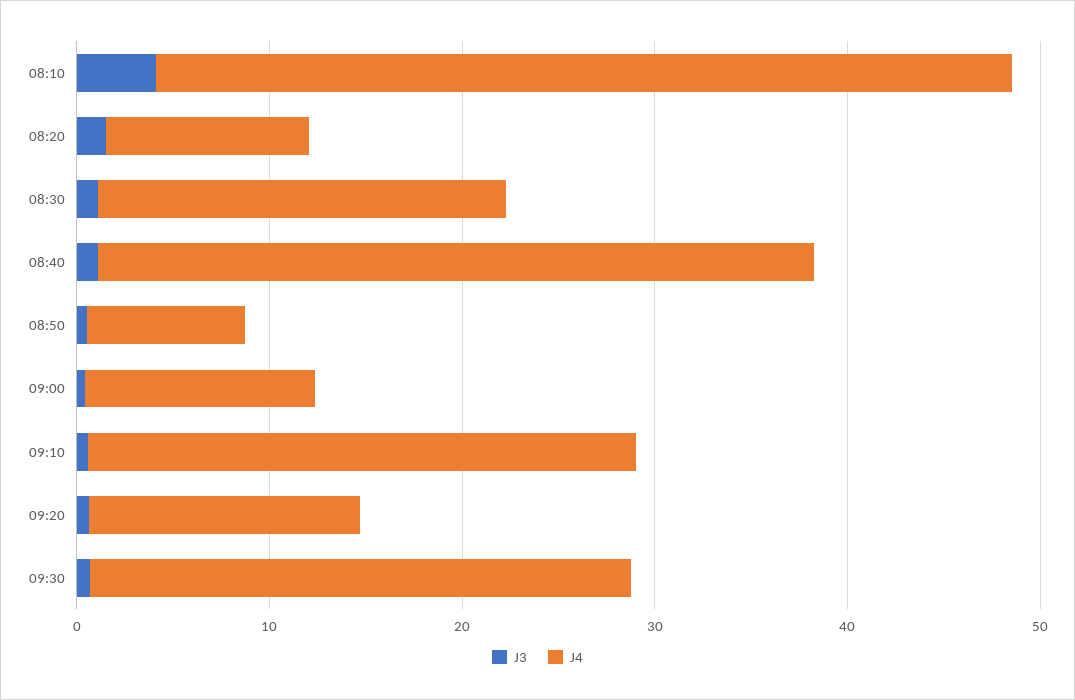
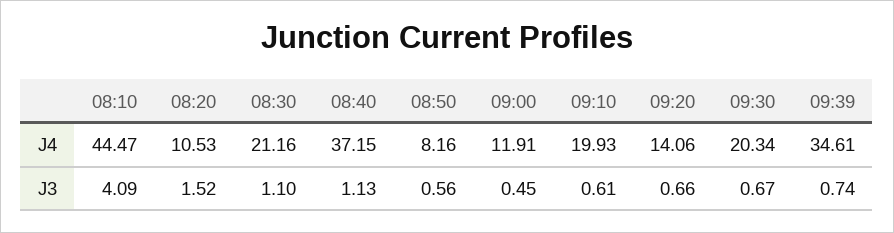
J4, 09:10: 28 -> 19.93
J4, 09:30: 28 -> 20.34
J4, 09:39: none -> 34.61
J3, 09:39: none -> 0.74

